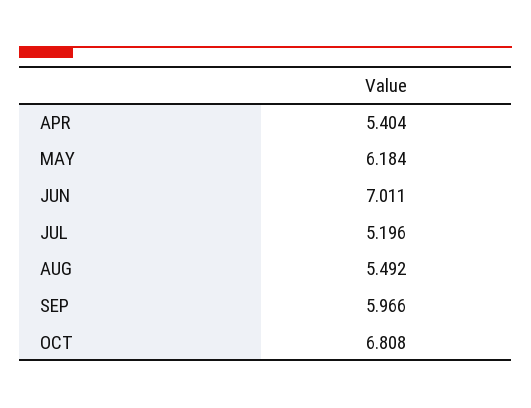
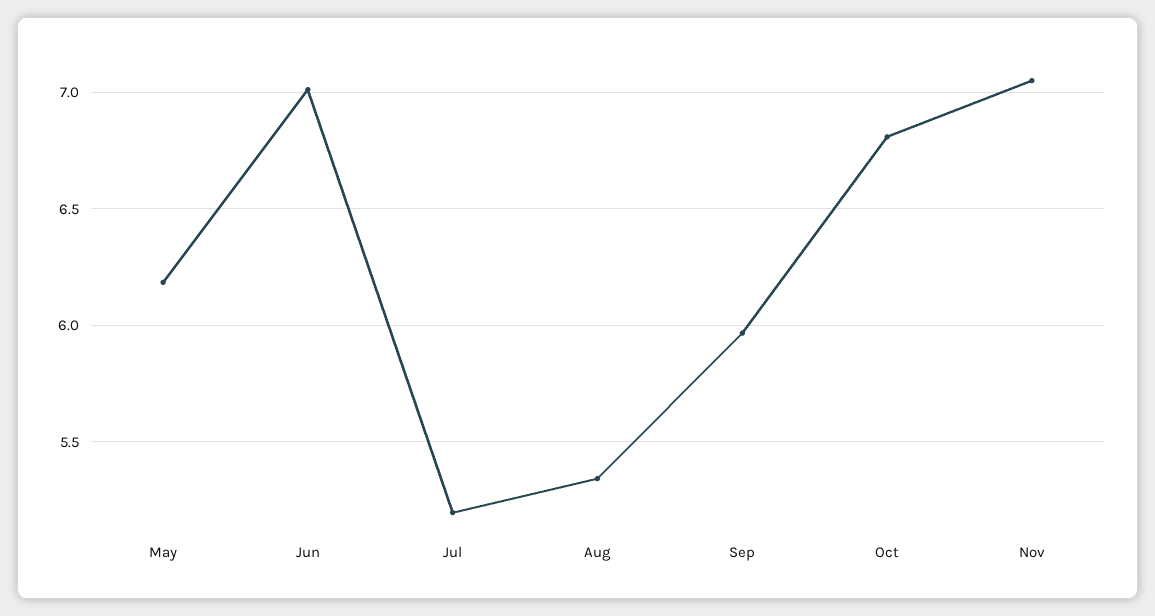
APR: 5.404 -> none
AUG: 5.492 -> 5.35
Nov: none -> 7.05

